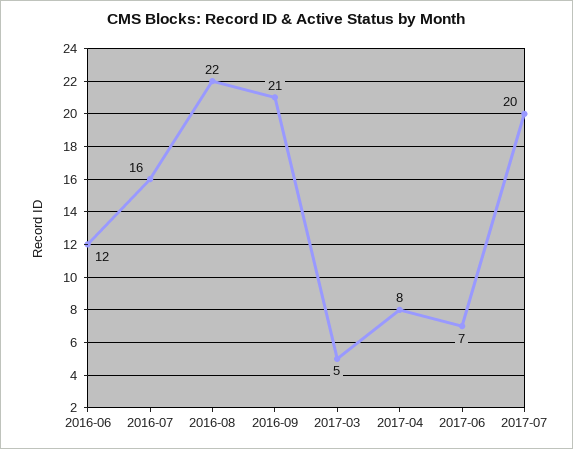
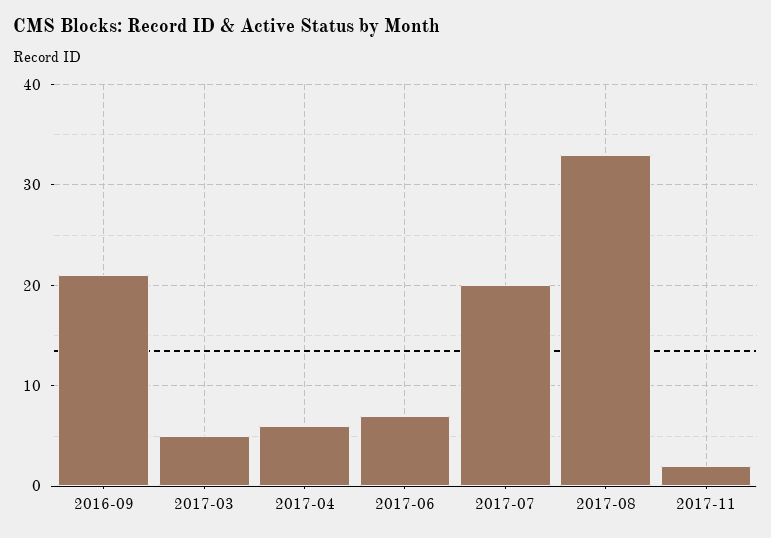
2016-06: 12 -> none
2016-07: 16 -> none
2016-08: 22 -> none
2017-04: 8 -> 6
2017-08: none -> 33
2017-11: none -> 2

